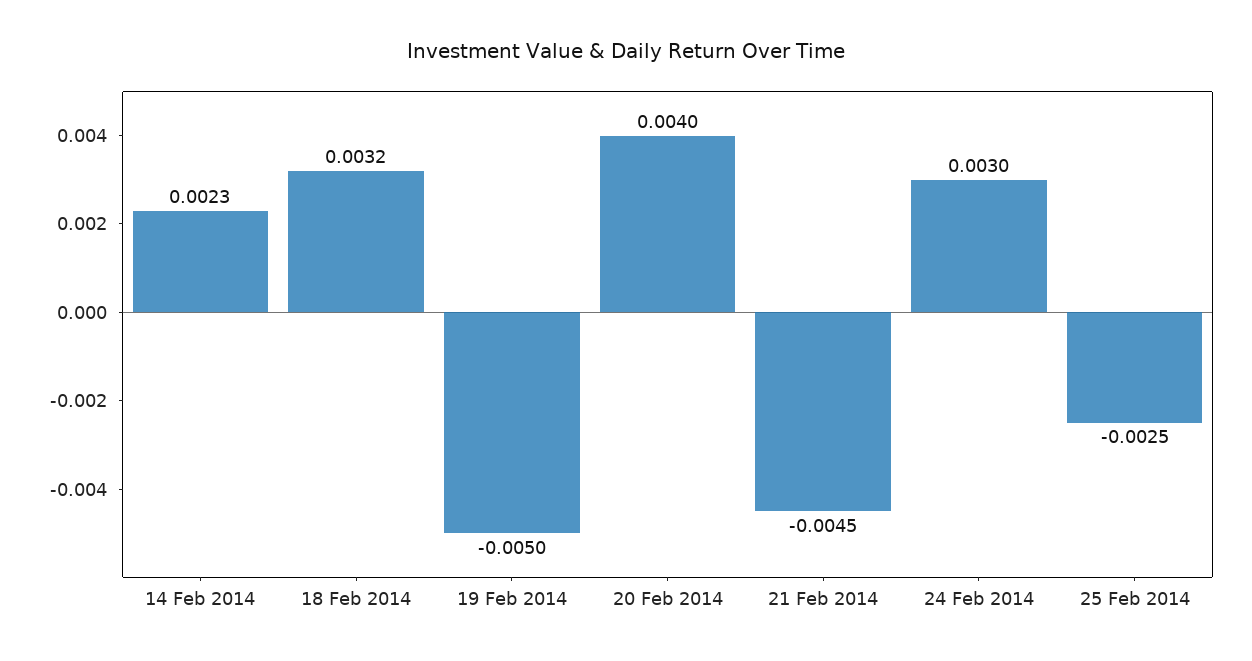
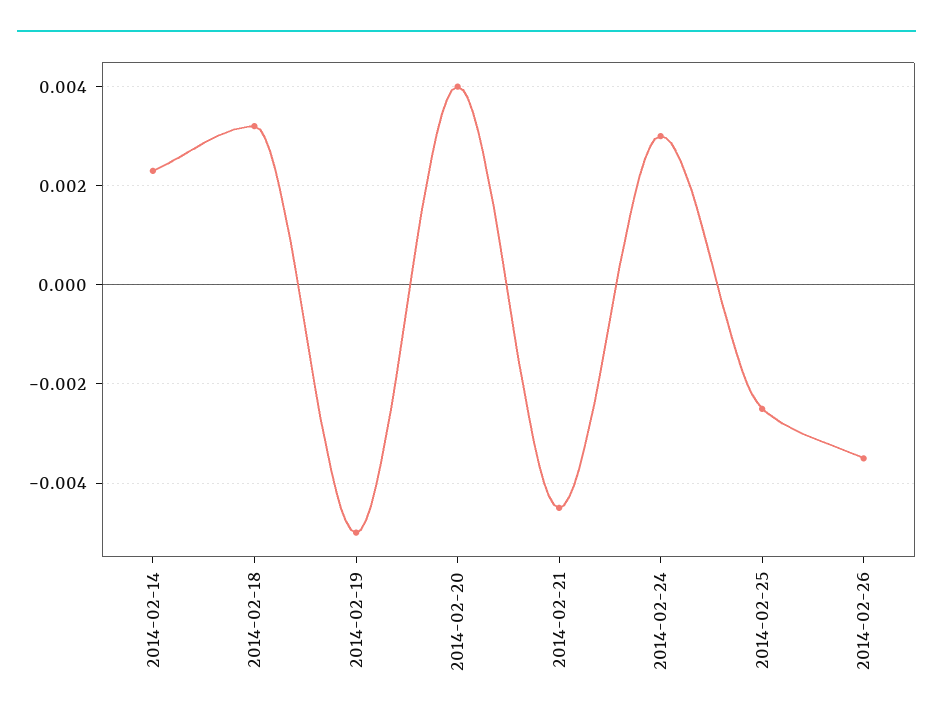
2014-02-26: none -> -0.0035

